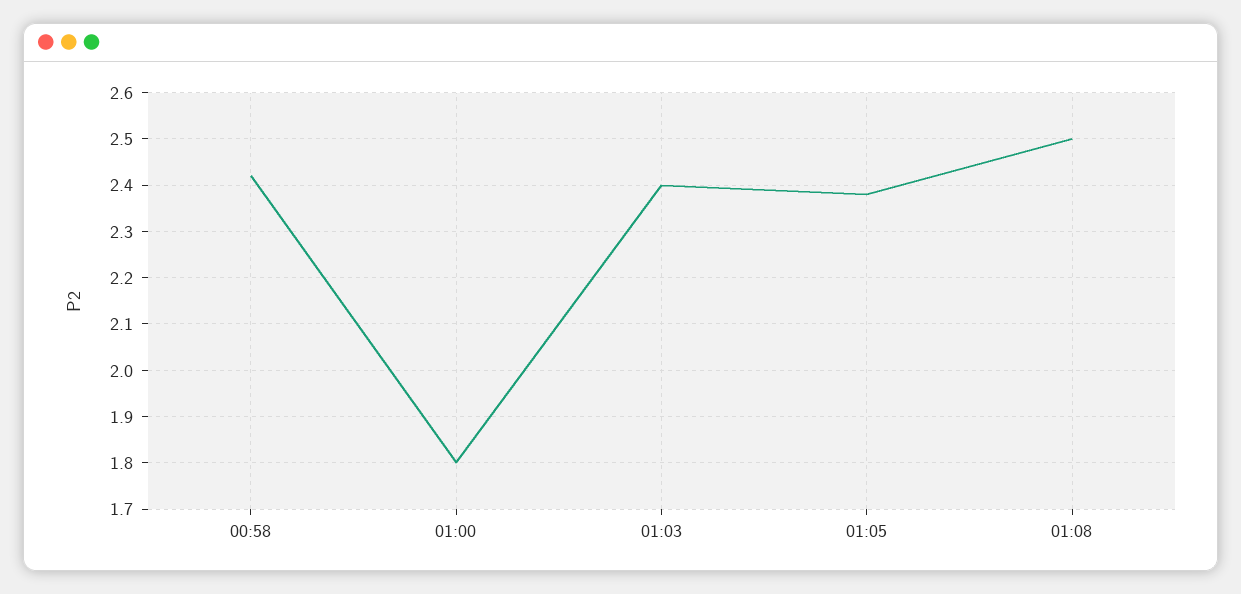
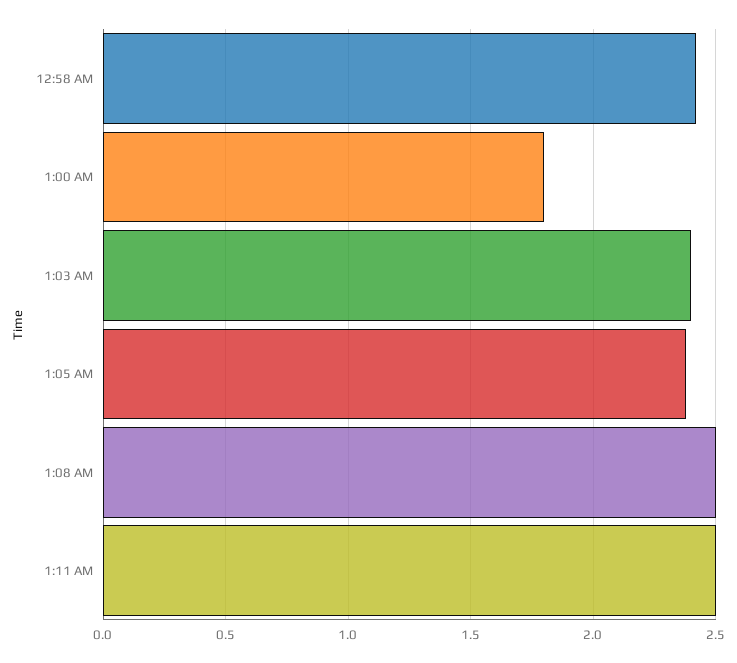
1:11 AM: none -> 2.5

